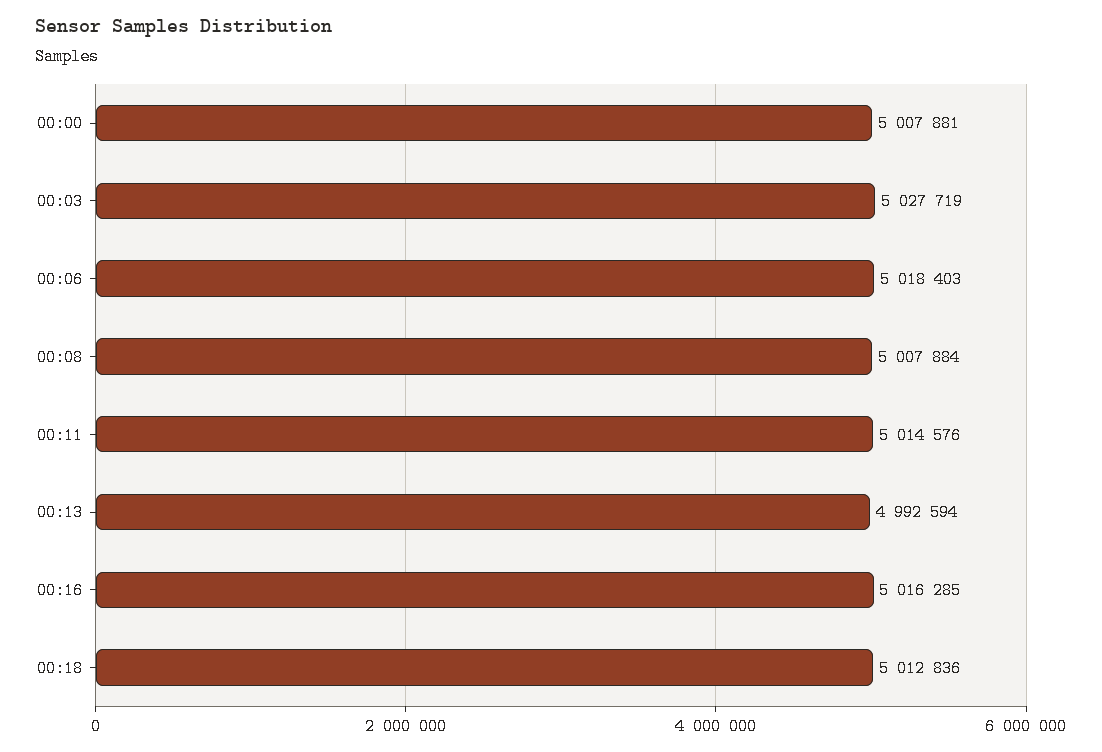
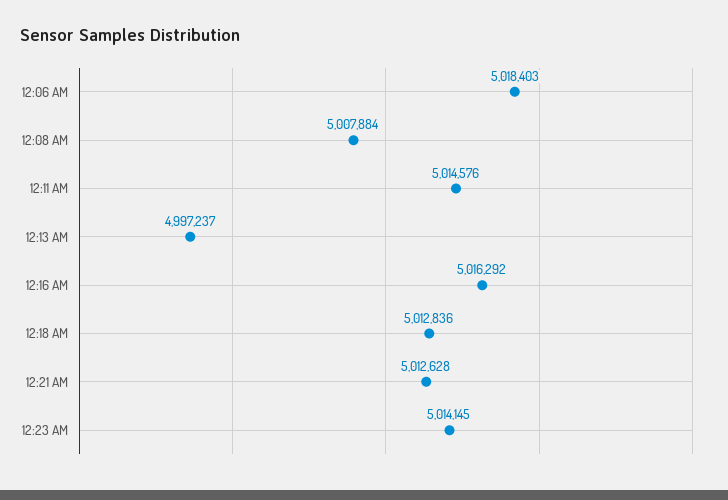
00:00: 5007881 -> none
00:03: 5027719 -> none
00:13: 4992594 -> 4997237
00:16: 5016285 -> 5016292
12:21 AM: none -> 5012628
12:23 AM: none -> 5014145

